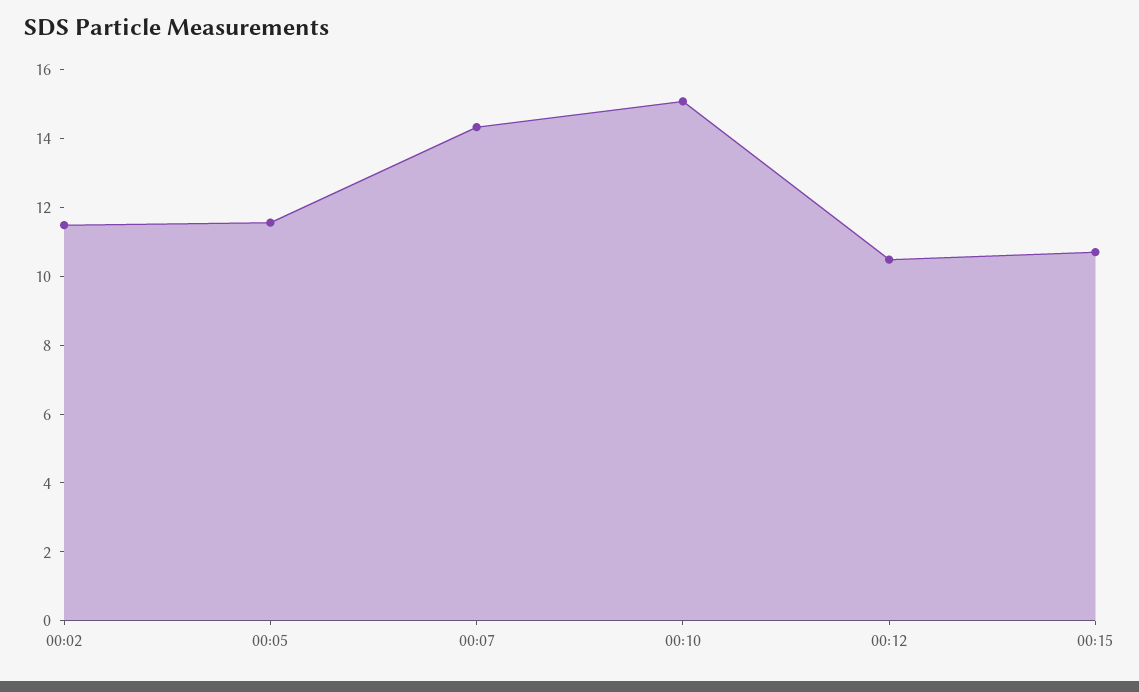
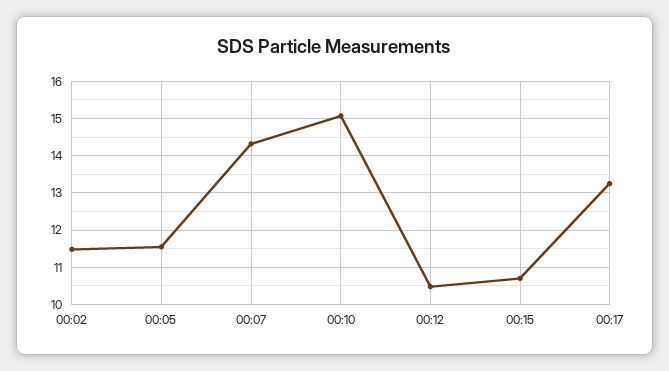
00:17: none -> 13.2

